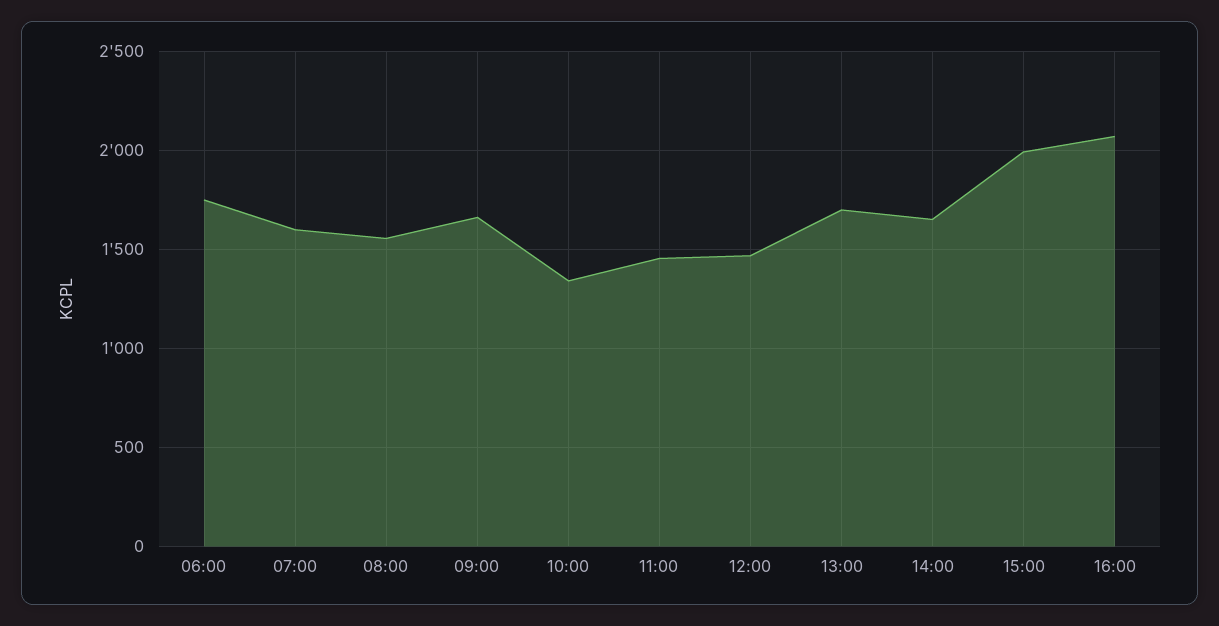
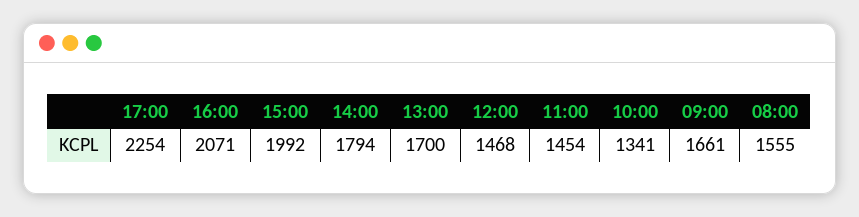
06:00: 1750 -> none
07:00: 1600 -> none
14:00: 1650 -> 1794
17:00: none -> 2254

